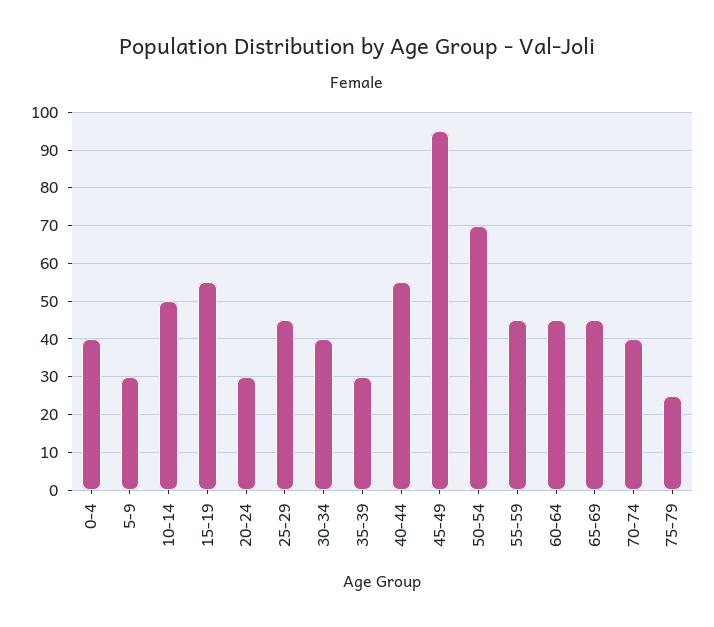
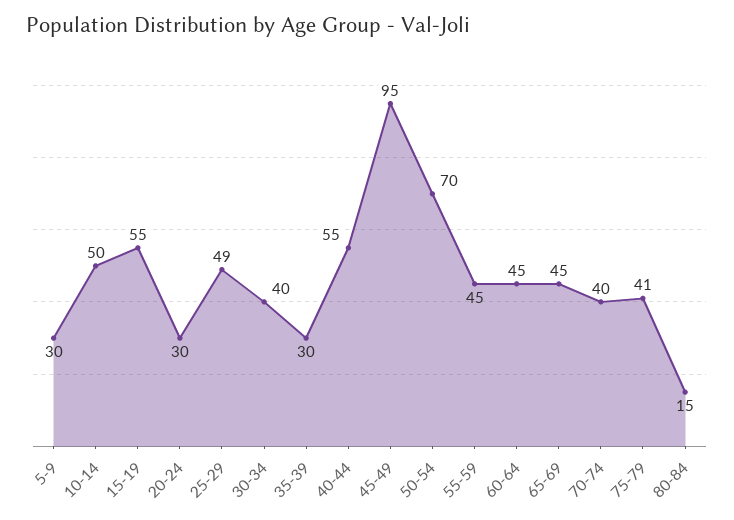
0-4: 40 -> none
25-29: 45 -> 49
75-79: 25 -> 41
80-84: none -> 15

